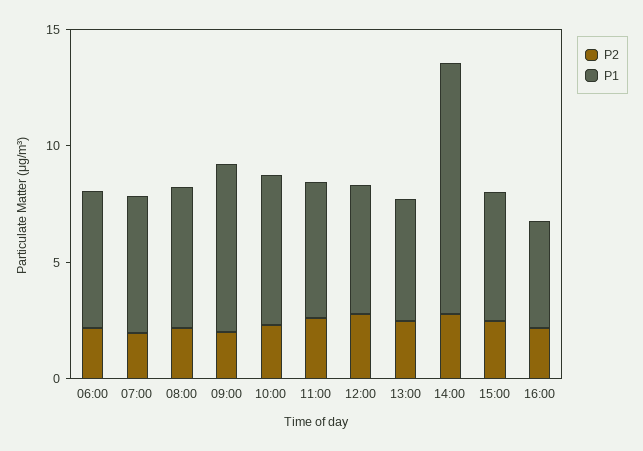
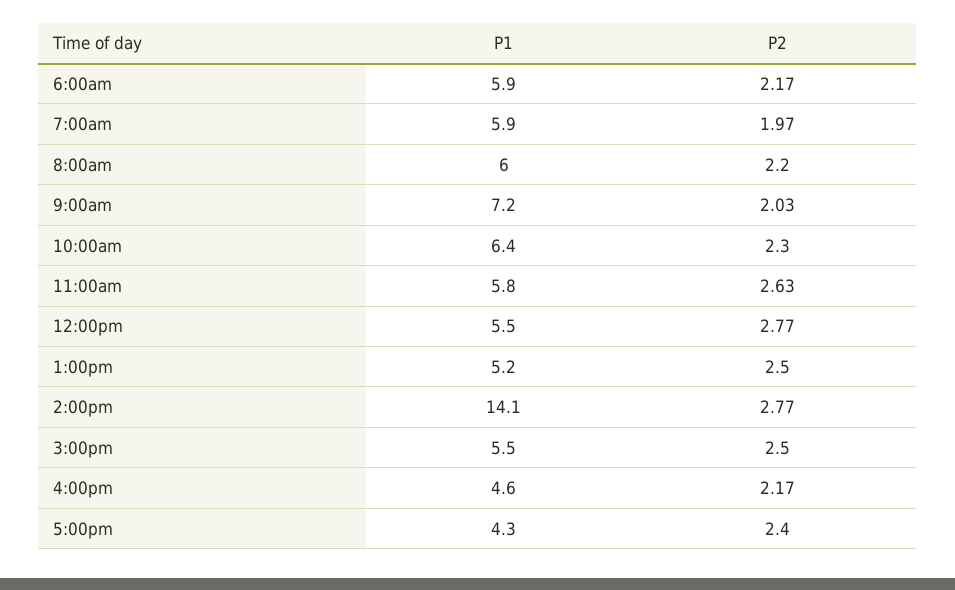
P1, 14:00: 11 -> 14.1
P1, 5:00pm: none -> 4.3
P2, 5:00pm: none -> 2.4

